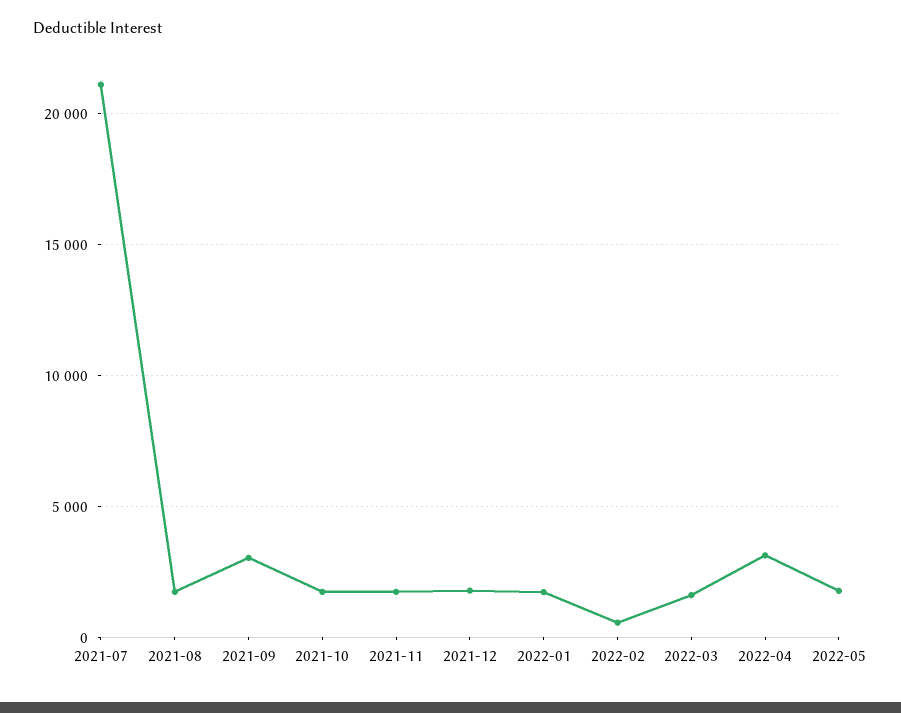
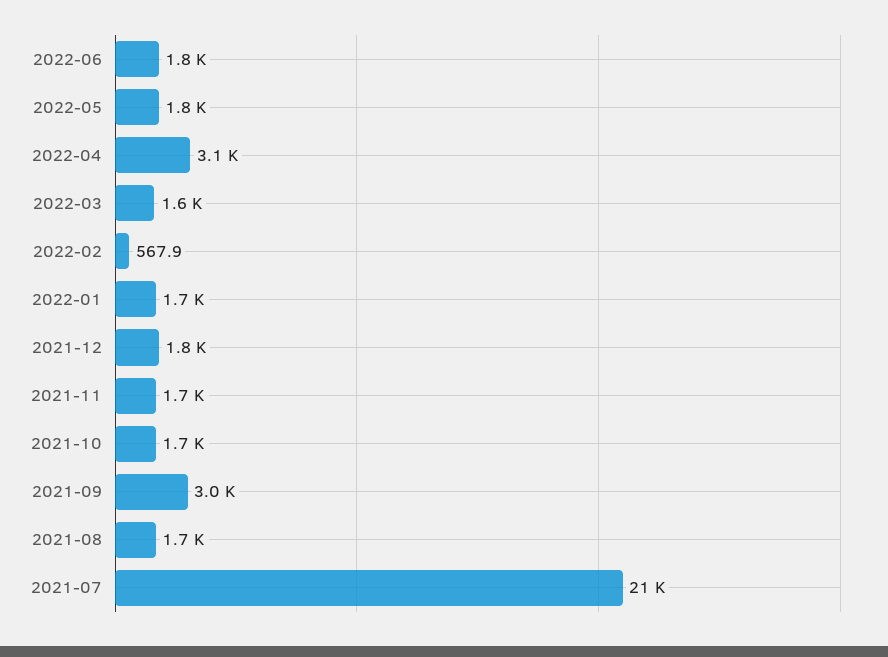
2022-06: none -> 1800

